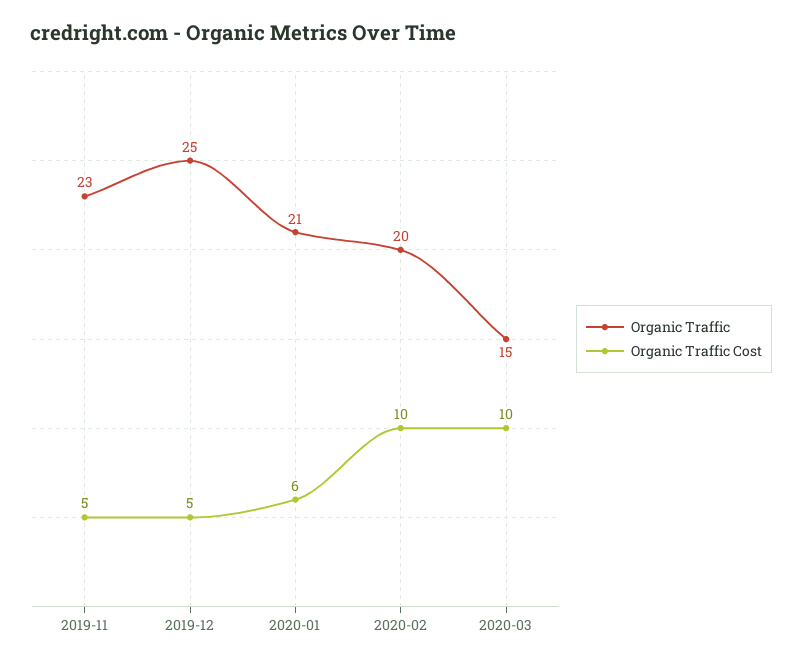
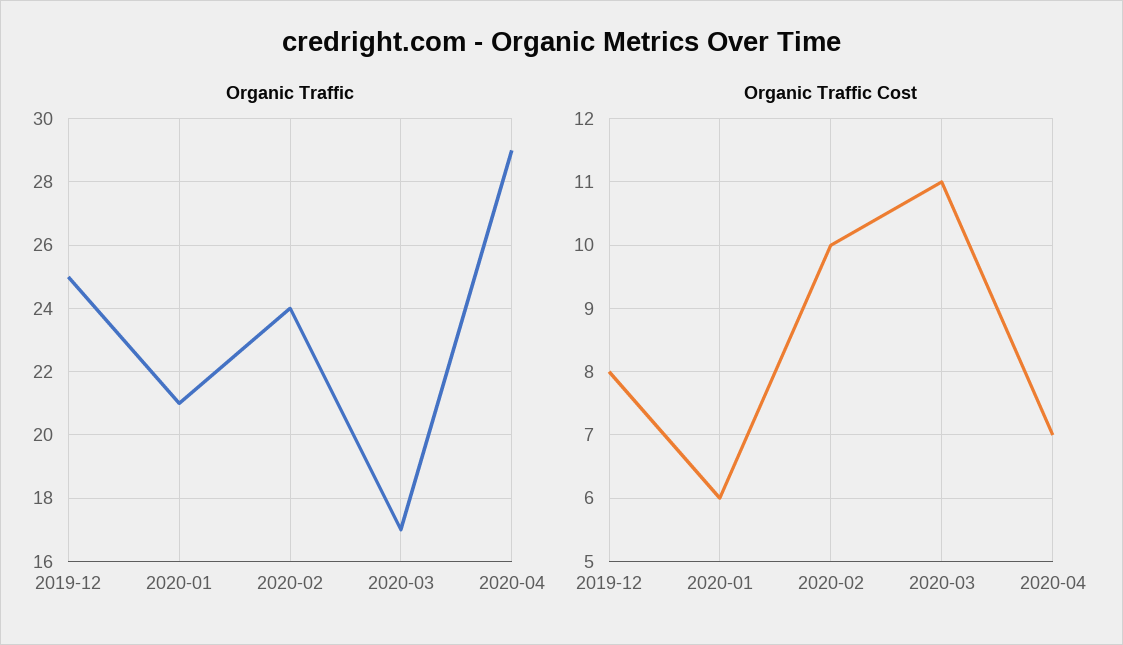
Organic Traffic, 2019-11: 23 -> none
Organic Traffic Cost, 2019-11: 5 -> none
Organic Traffic Cost, 2019-12: 5 -> 8
Organic Traffic, 2020-02: 20 -> 24
Organic Traffic, 2020-03: 15 -> 17
Organic Traffic Cost, 2020-03: 10 -> 11
Organic Traffic, 2020-04: none -> 29
Organic Traffic Cost, 2020-04: none -> 7

